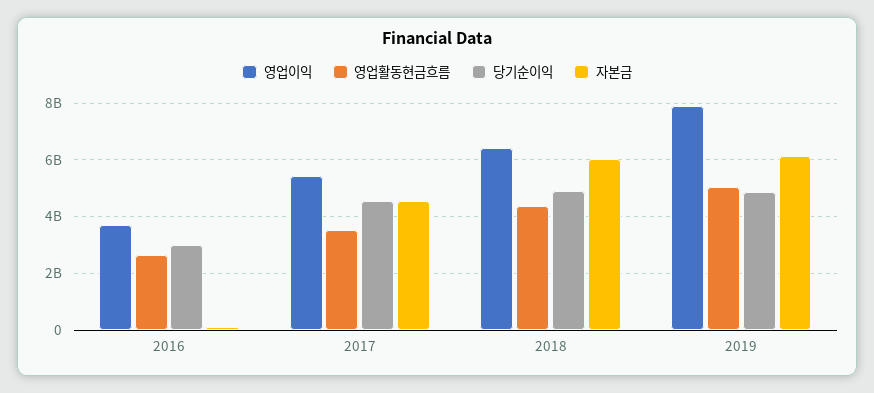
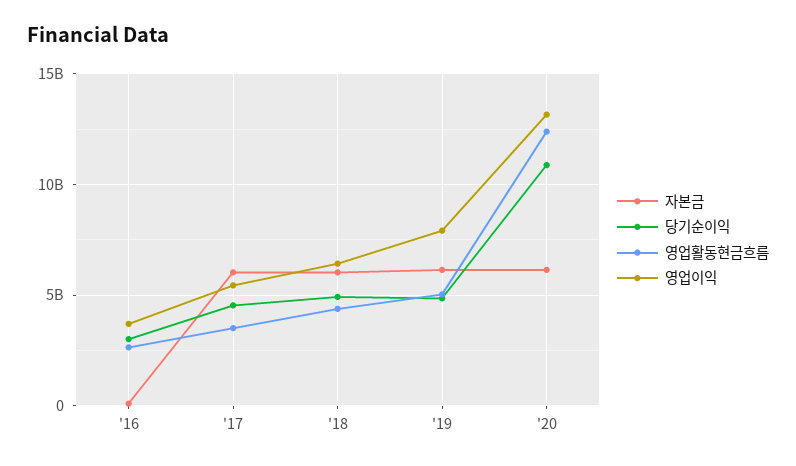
자본금, 2017: 4500000000 -> 6000000000
자본금, '20: none -> 6000000000
당기순이익, '20: none -> 11000000000
영업활동현금흐름, '20: none -> 12500000000
영업이익, '20: none -> 13000000000

